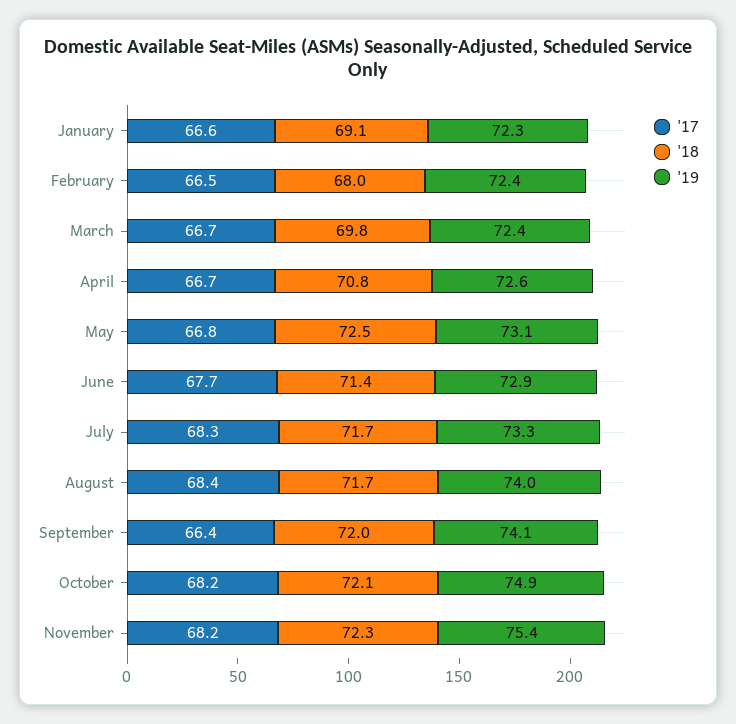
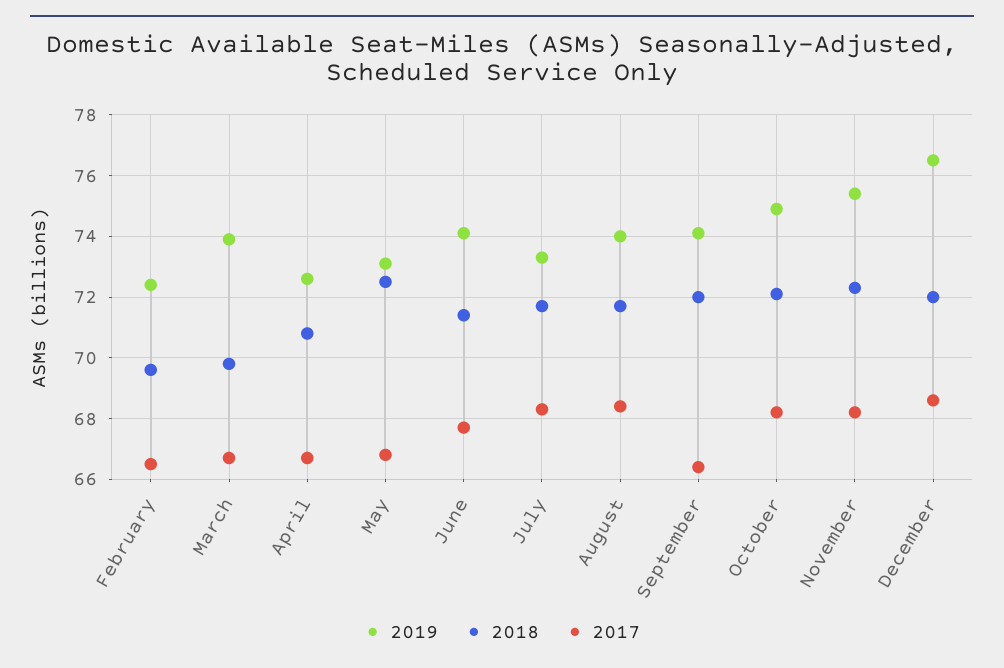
'17, January: 66.6 -> none
'18, January: 69.1 -> none
'19, January: 72.3 -> none
'18, February: 68 -> 69.5
'19, March: 72.4 -> 74
'19, June: 72.9 -> 74
'19, December: none -> 76.5
'18, December: none -> 72
'17, December: none -> 68.5

